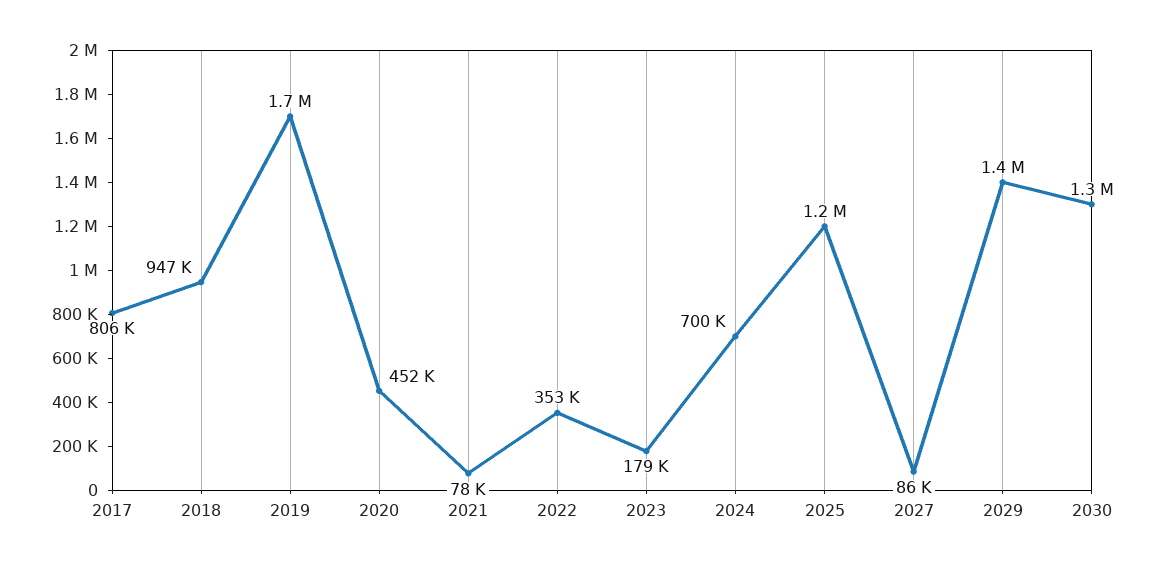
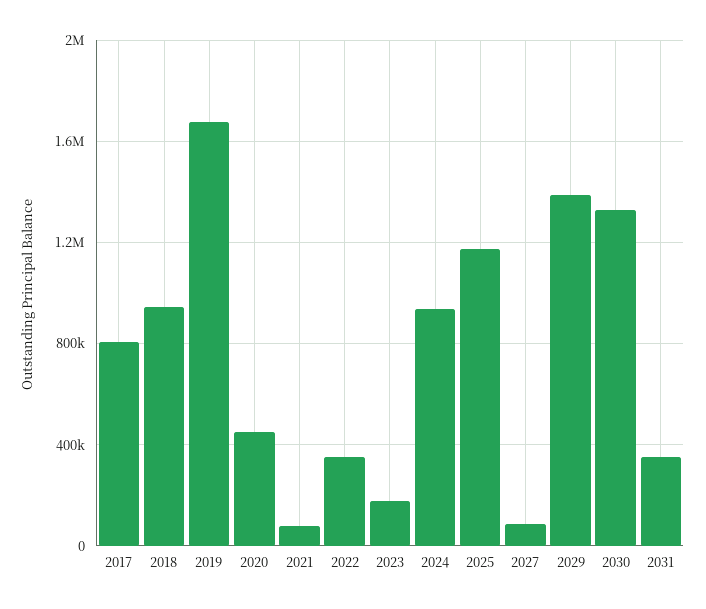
2024: 700000 -> 950000
2031: none -> 350000

